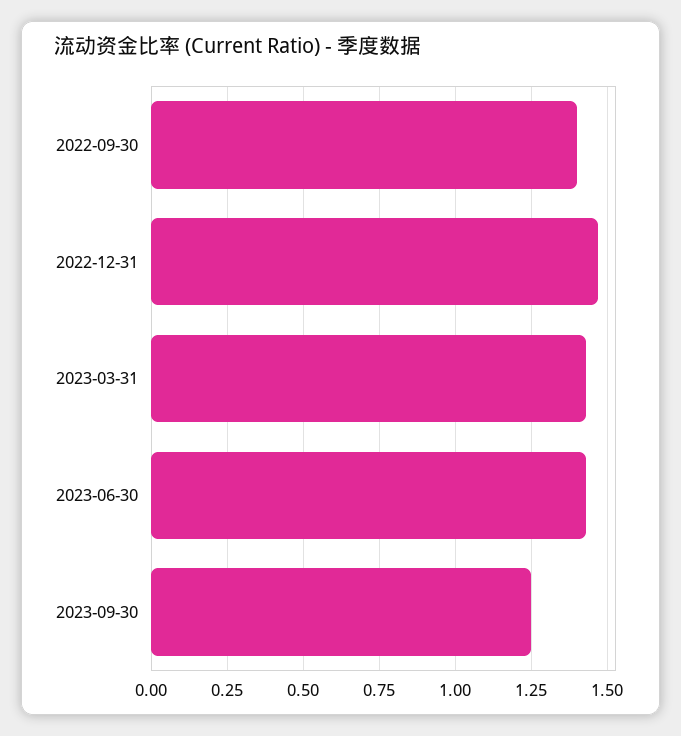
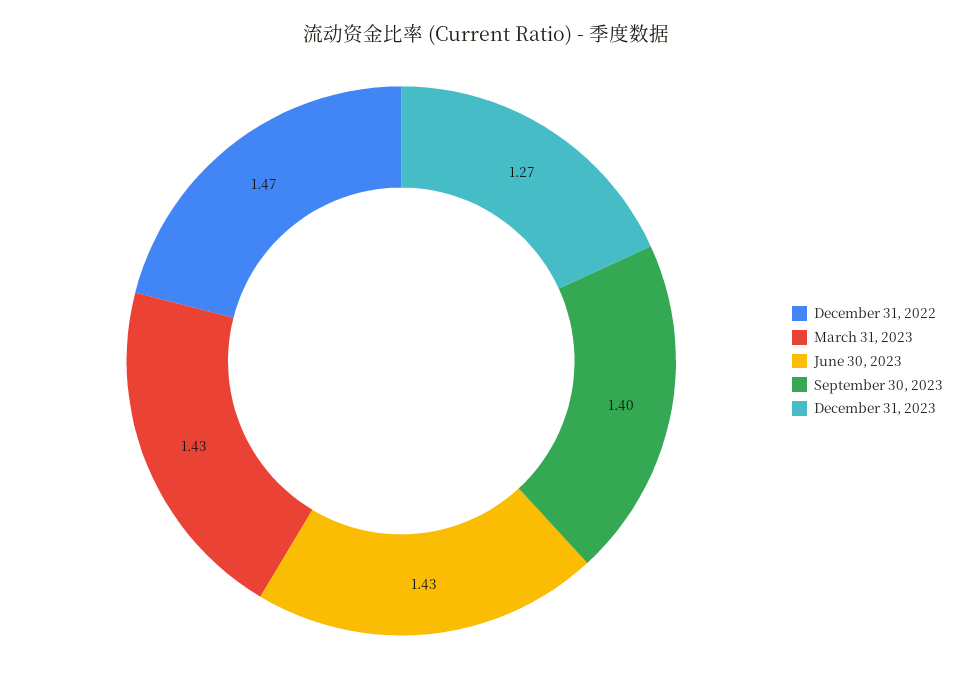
2022-09-30: 1.4 -> none
2023-09-30: 1.25 -> 1.4
December 31, 2023: none -> 1.27

